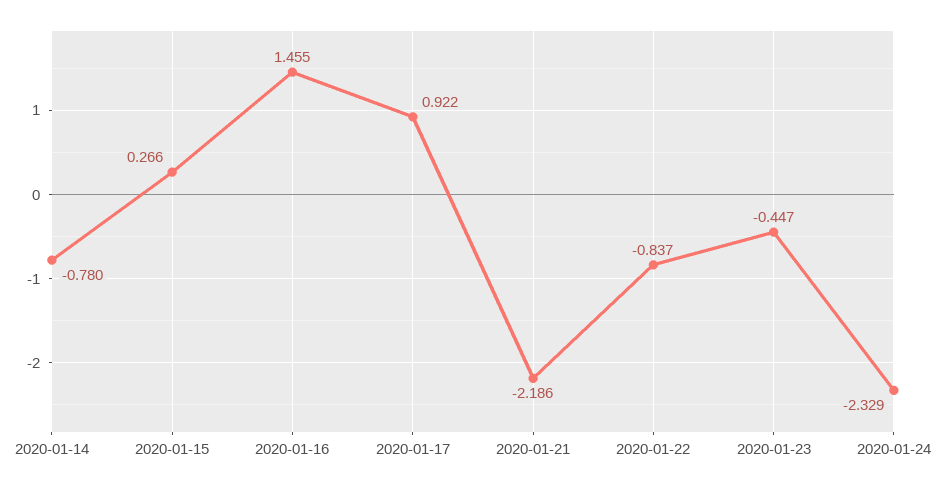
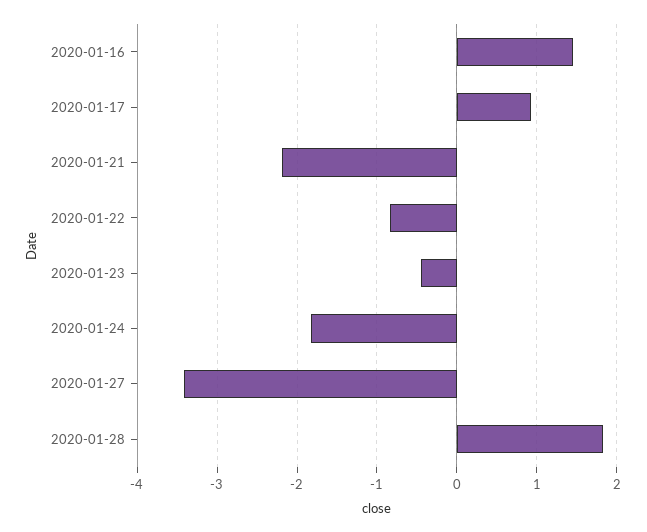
2020-01-14: -0.78 -> none
2020-01-15: 0.266 -> none
2020-01-24: -2.329 -> -1.8
2020-01-27: none -> -3.4
2020-01-28: none -> 1.8

